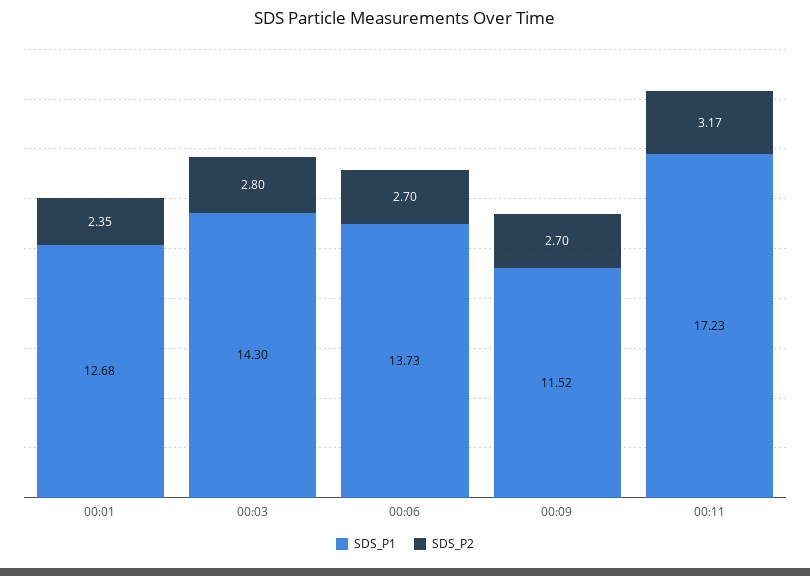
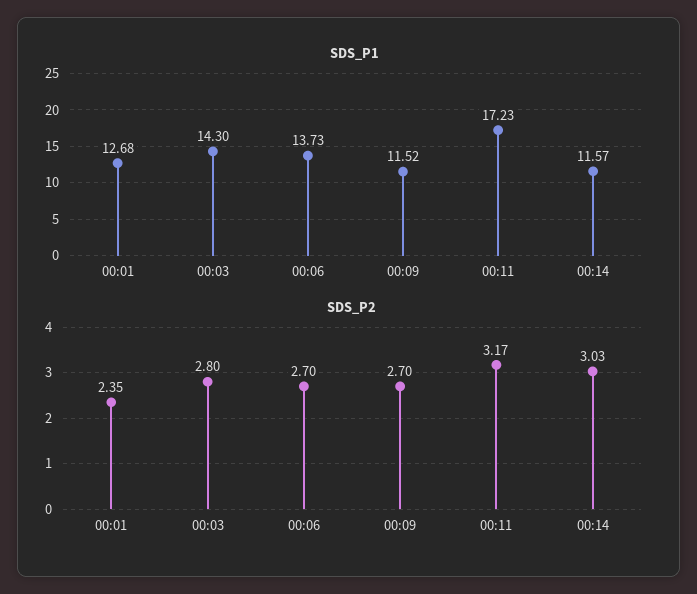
SDS_P1, 00:14: none -> 11.57
SDS_P2, 00:14: none -> 3.03

